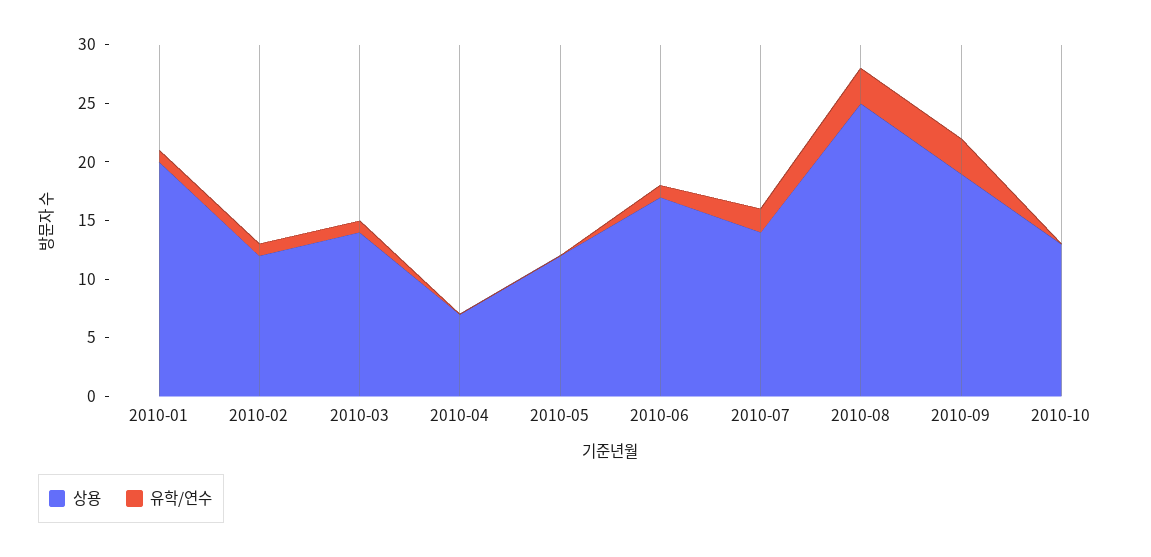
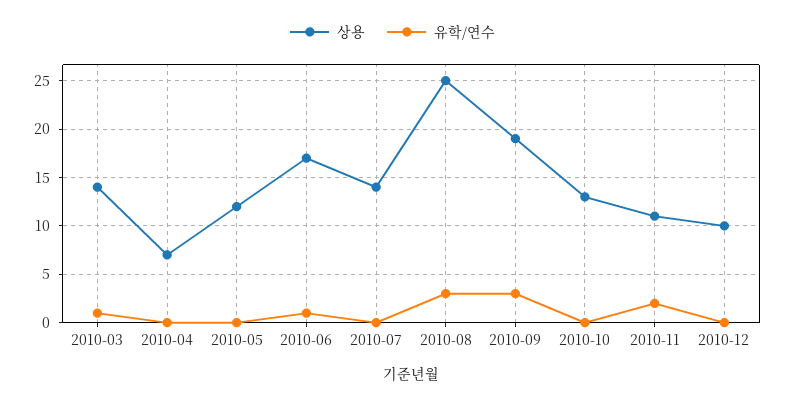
상용, 2010-01: 20 -> none
유학/연수, 2010-01: 1 -> none
상용, 2010-02: 12 -> none
유학/연수, 2010-02: 1 -> none
유학/연수, 2010-07: 2 -> 0
상용, 2010-11: none -> 11
유학/연수, 2010-11: none -> 2
상용, 2010-12: none -> 10
유학/연수, 2010-12: none -> 0

